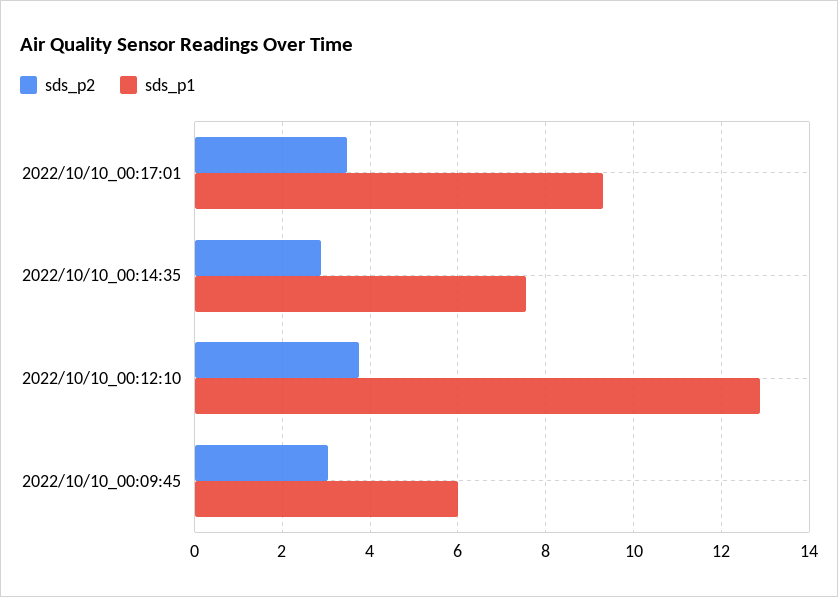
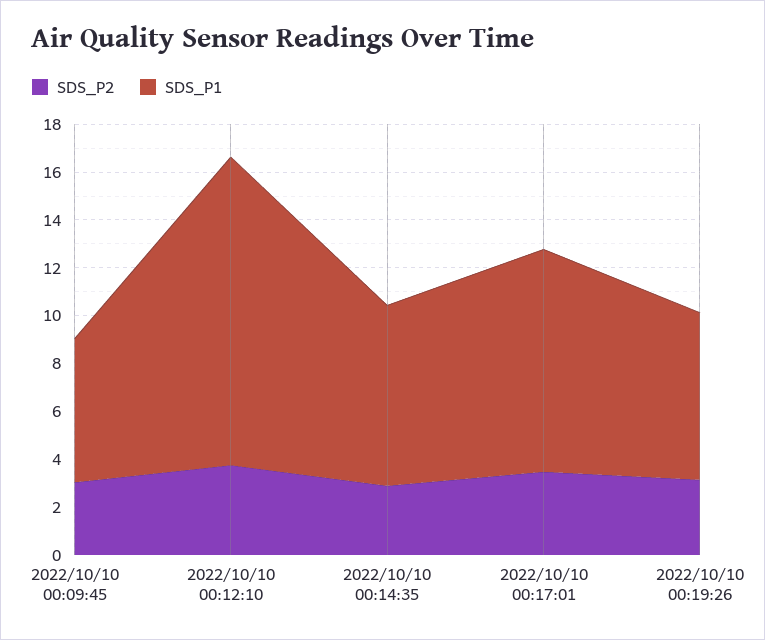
sds_p2, 2022/10/10 00:19:26: none -> 3
sds_p1, 2022/10/10 00:19:26: none -> 7

